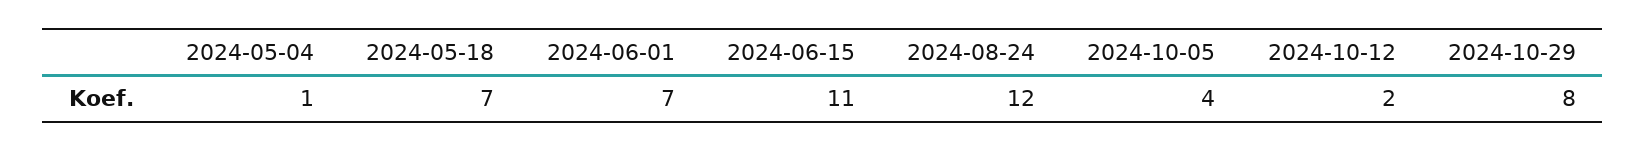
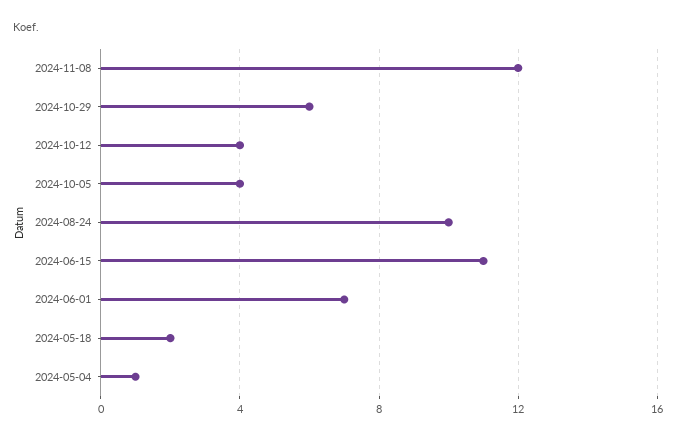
2024-05-18: 7 -> 2
2024-08-24: 12 -> 10
2024-10-12: 2 -> 4
2024-10-29: 8 -> 6
2024-11-08: none -> 12

